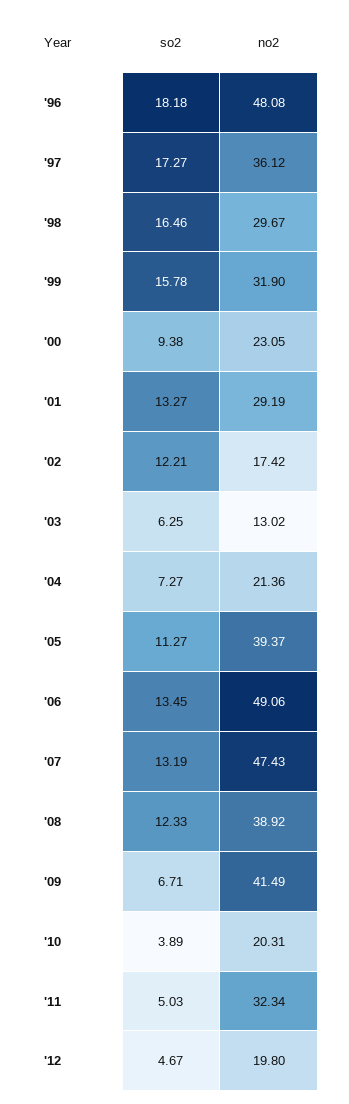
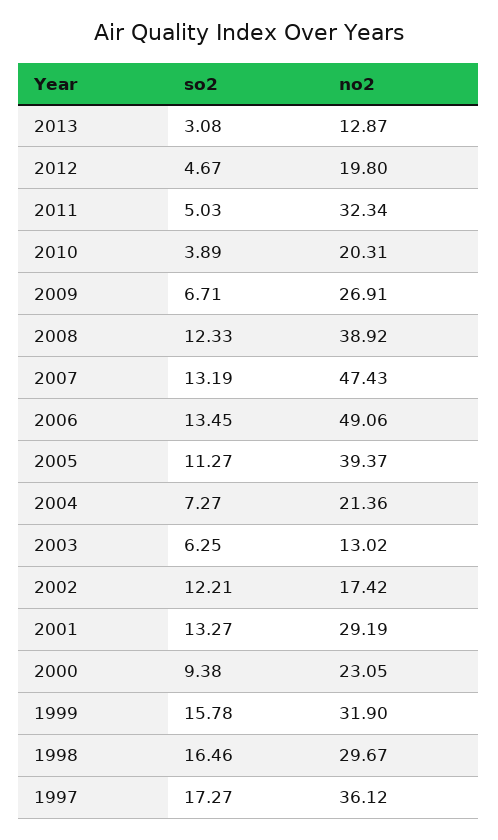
so2, '96: 18.18 -> none
no2, '96: 48.08 -> none
no2, '09: 41.49 -> 26.91
so2, 2013: none -> 3.08
no2, 2013: none -> 12.87

